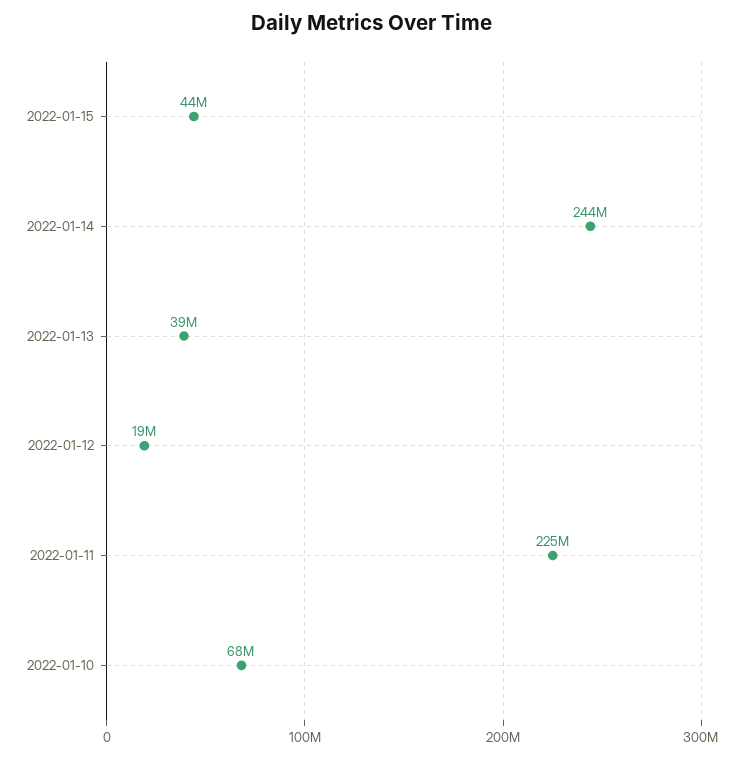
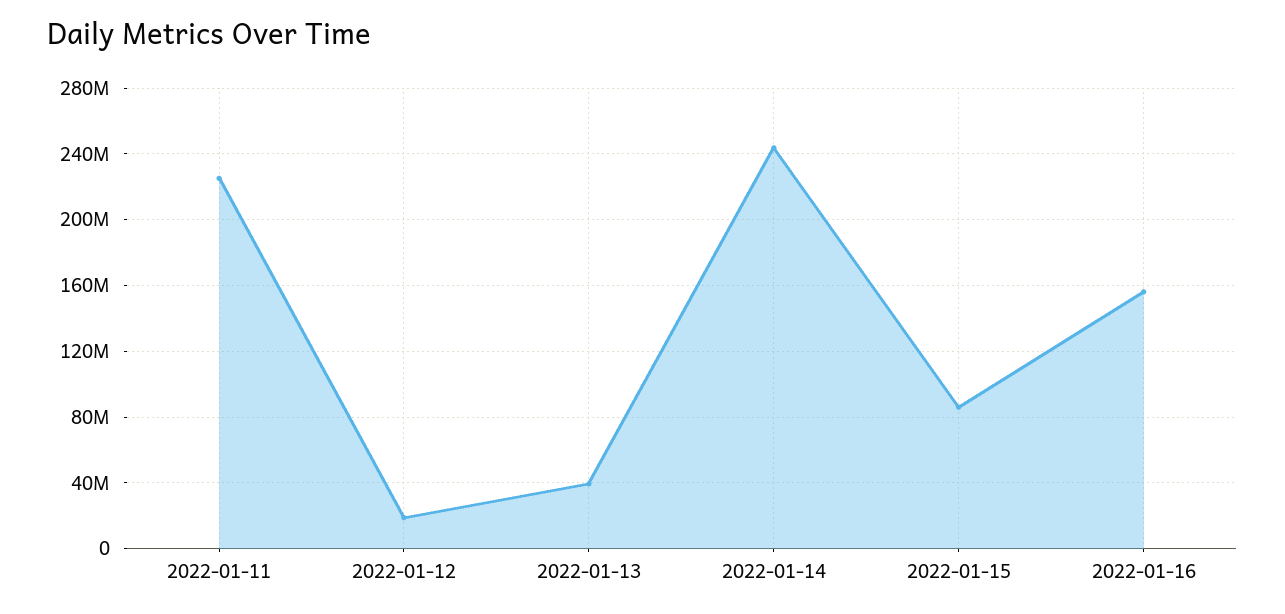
2022-01-15: 44000000 -> 85000000
2022-01-10: 68000000 -> none
2022-01-16: none -> 155000000

